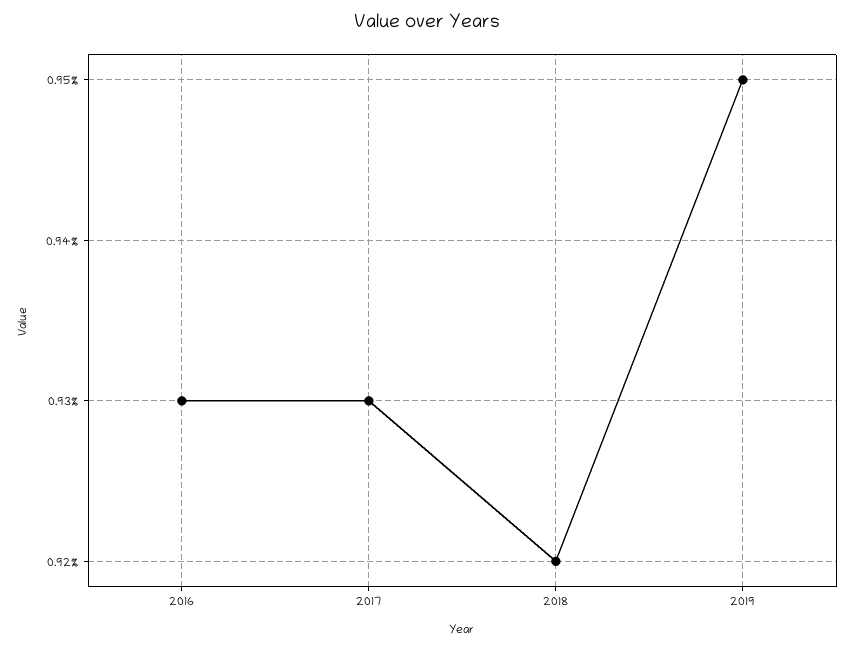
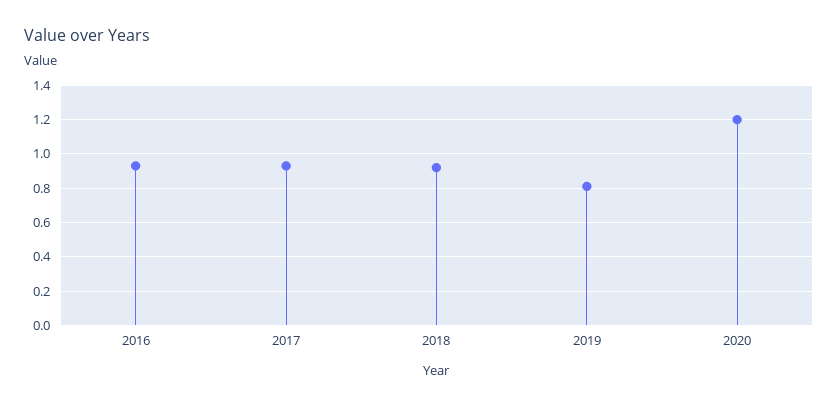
2019: 0.95 -> 0.8
2020: none -> 1.2

